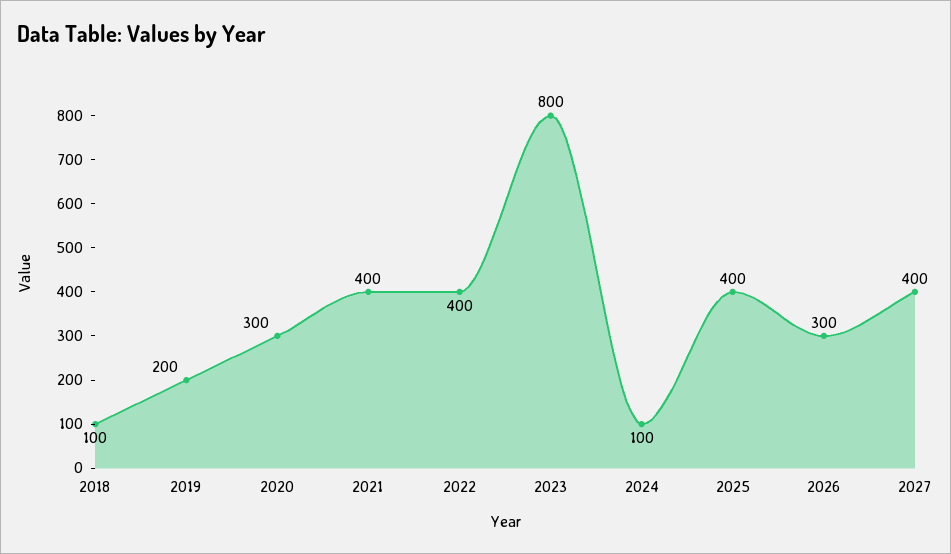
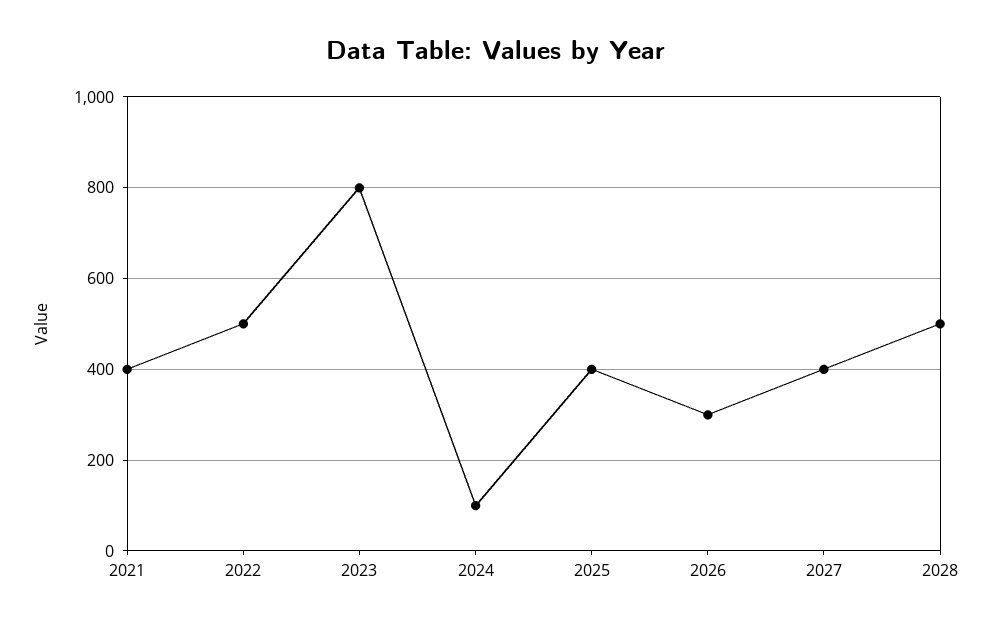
2018: 100 -> none
2019: 200 -> none
2020: 300 -> none
2022: 400 -> 500
2028: none -> 500

